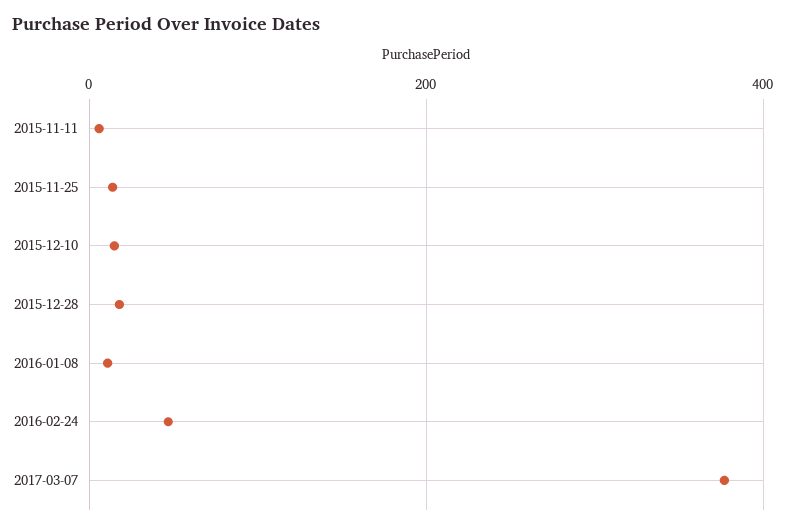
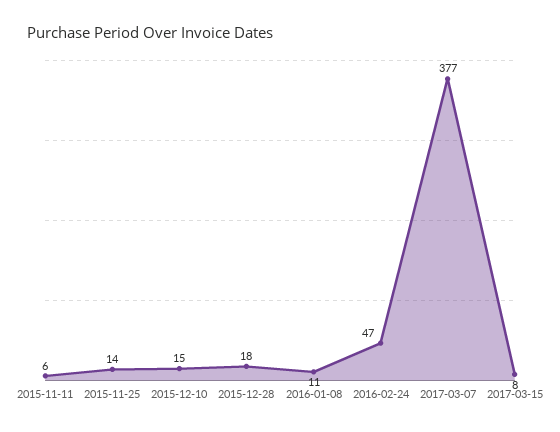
2017-03-15: none -> 8

